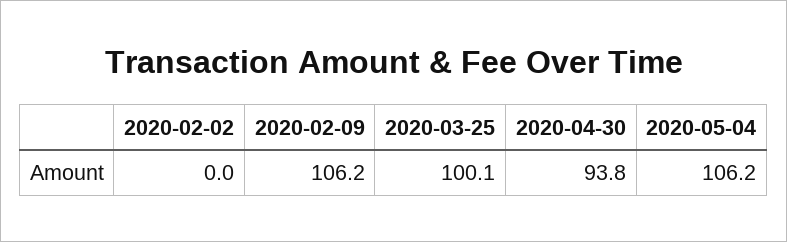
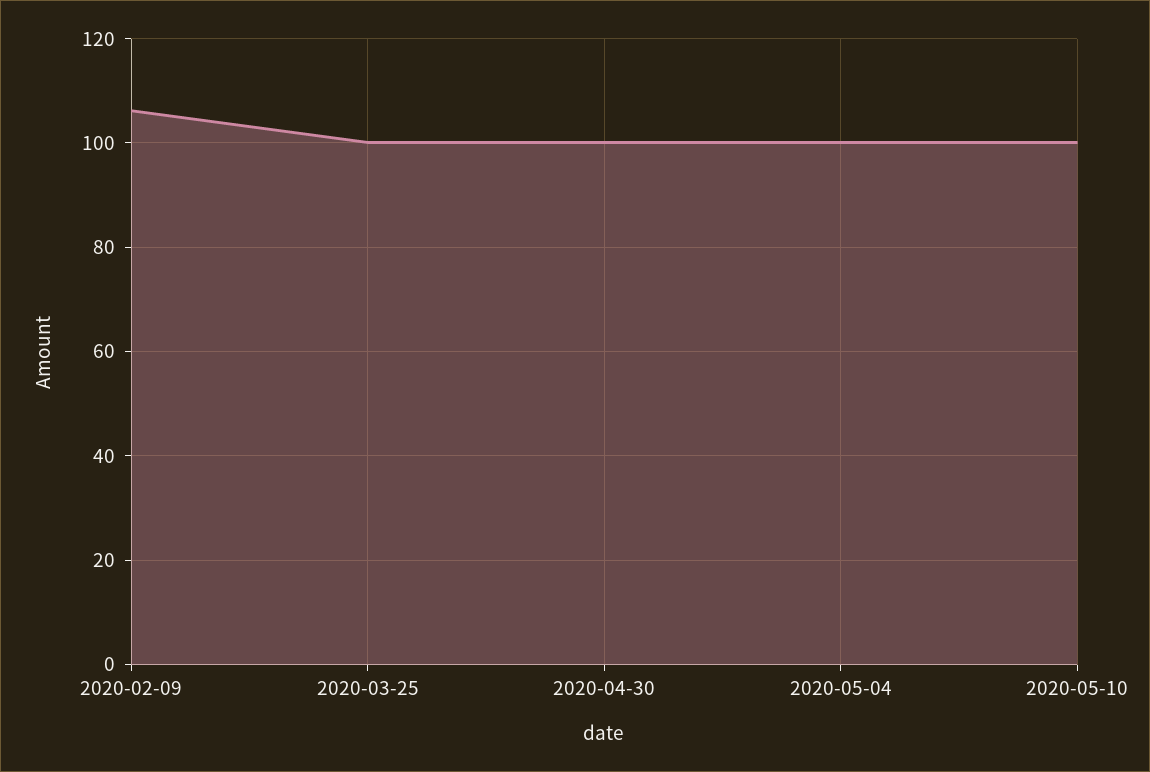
2020-02-02: 0 -> none
2020-04-30: 93.8 -> 100
2020-05-04: 106.2 -> 100
2020-05-10: none -> 100

